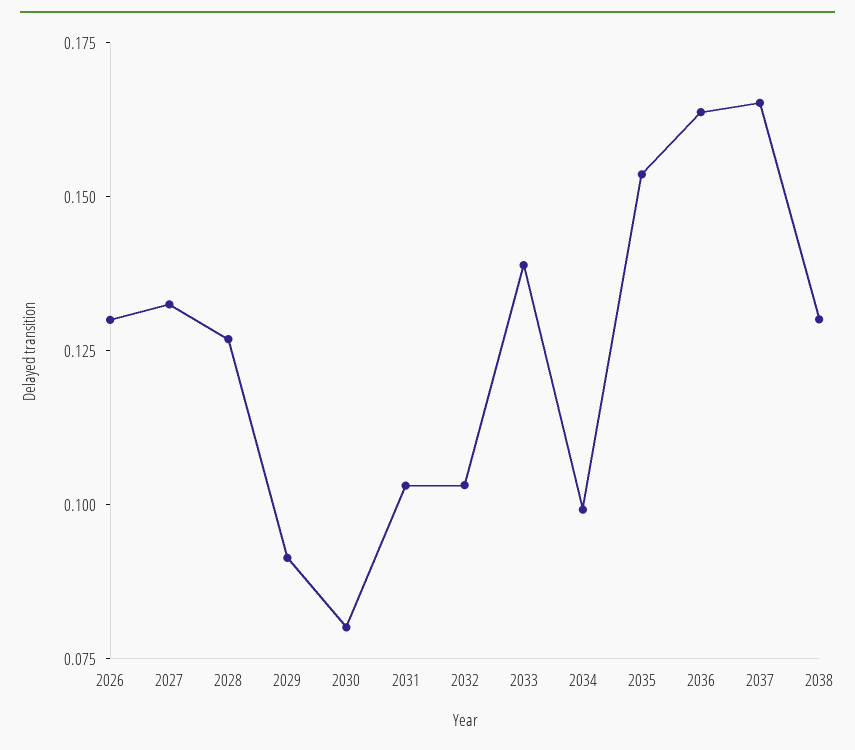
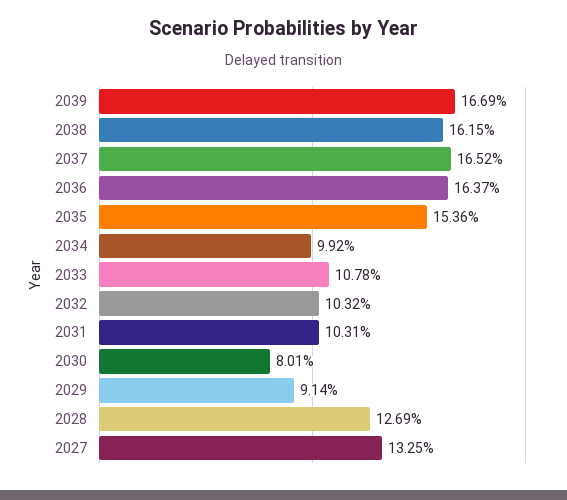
2026: 0.13 -> none
2033: 0.14 -> 0.1078
2038: 0.13 -> 0.1615
2039: none -> 0.1669

